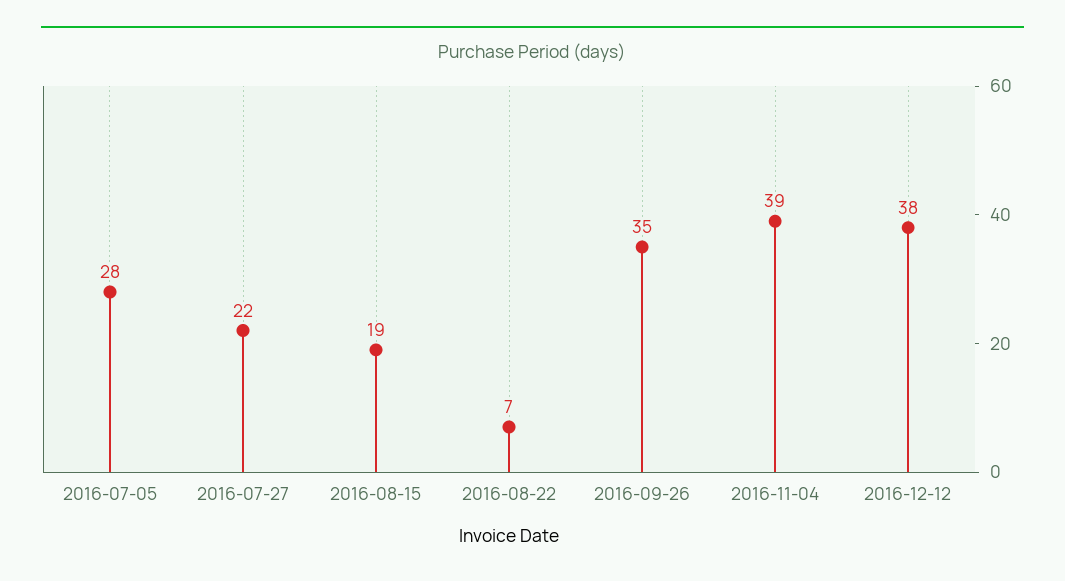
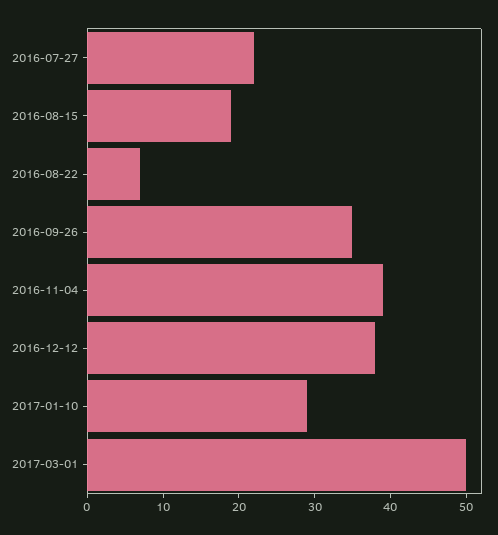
2016-07-05: 28 -> none
2017-01-10: none -> 30
2017-03-01: none -> 50

